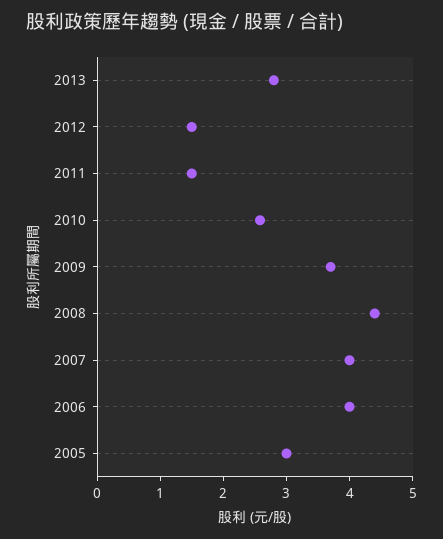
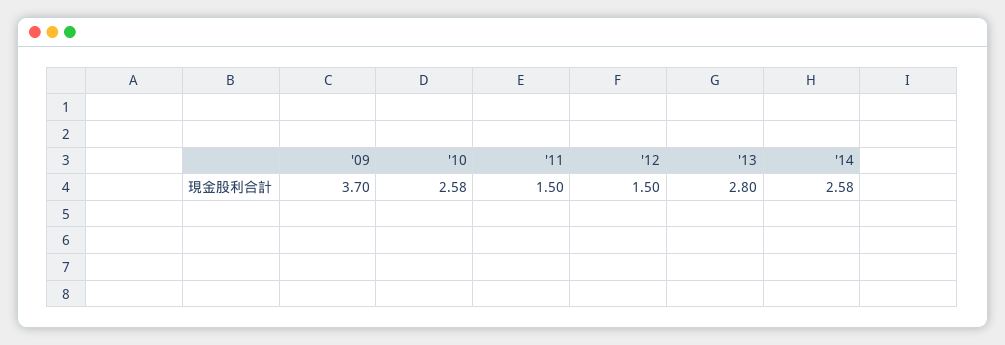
2008: 4.4 -> none
2007: 4 -> none
2006: 4 -> none
2005: 3 -> none
'14: none -> 2.58

